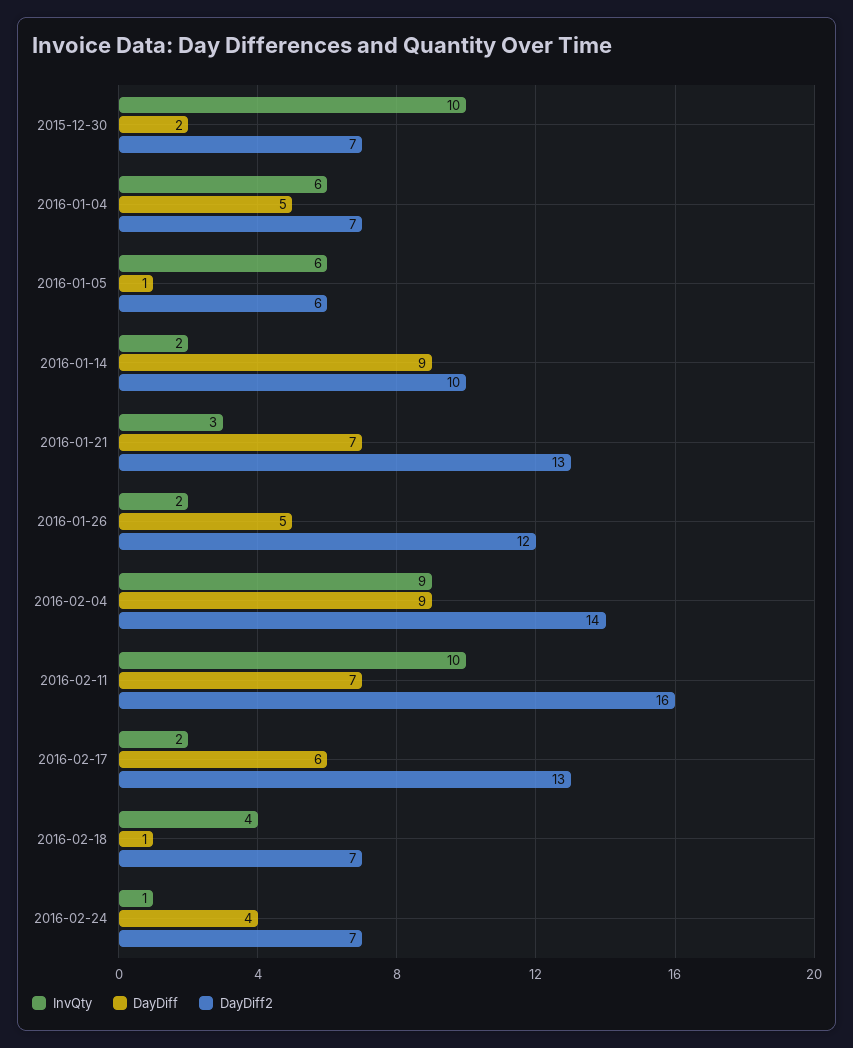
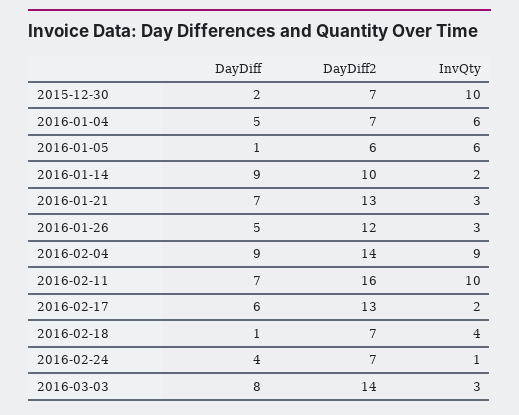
InvQty, 2016-01-26: 2 -> 3
DayDiff, 2016-03-03: none -> 8
DayDiff2, 2016-03-03: none -> 14
InvQty, 2016-03-03: none -> 3

